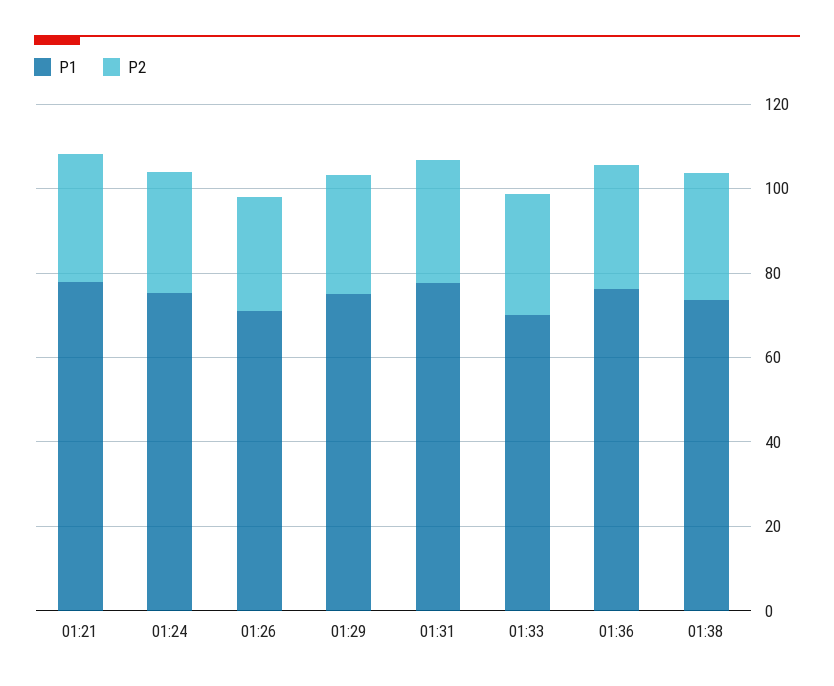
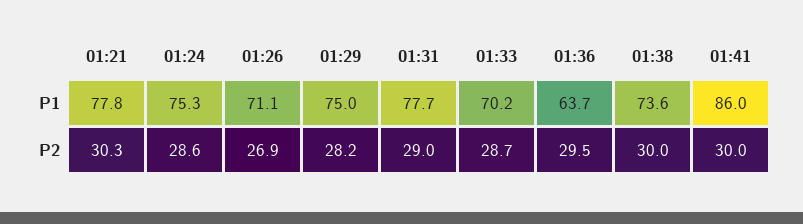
P1, 01:36: 75 -> 63.7
P1, 01:41: none -> 86
P2, 01:41: none -> 30

